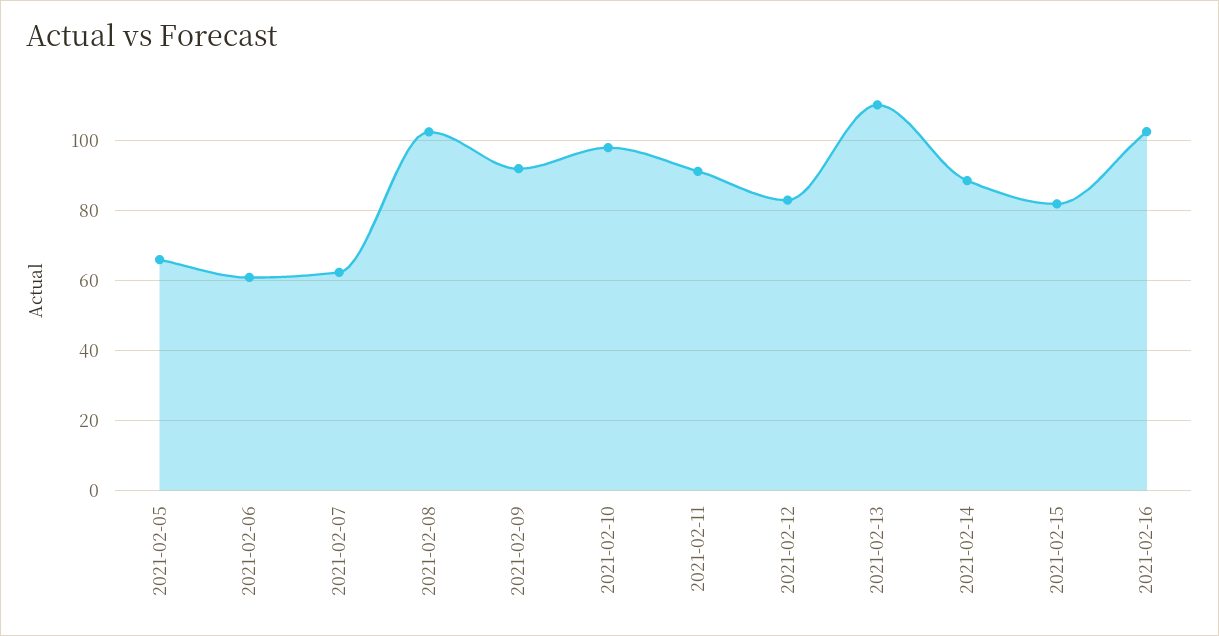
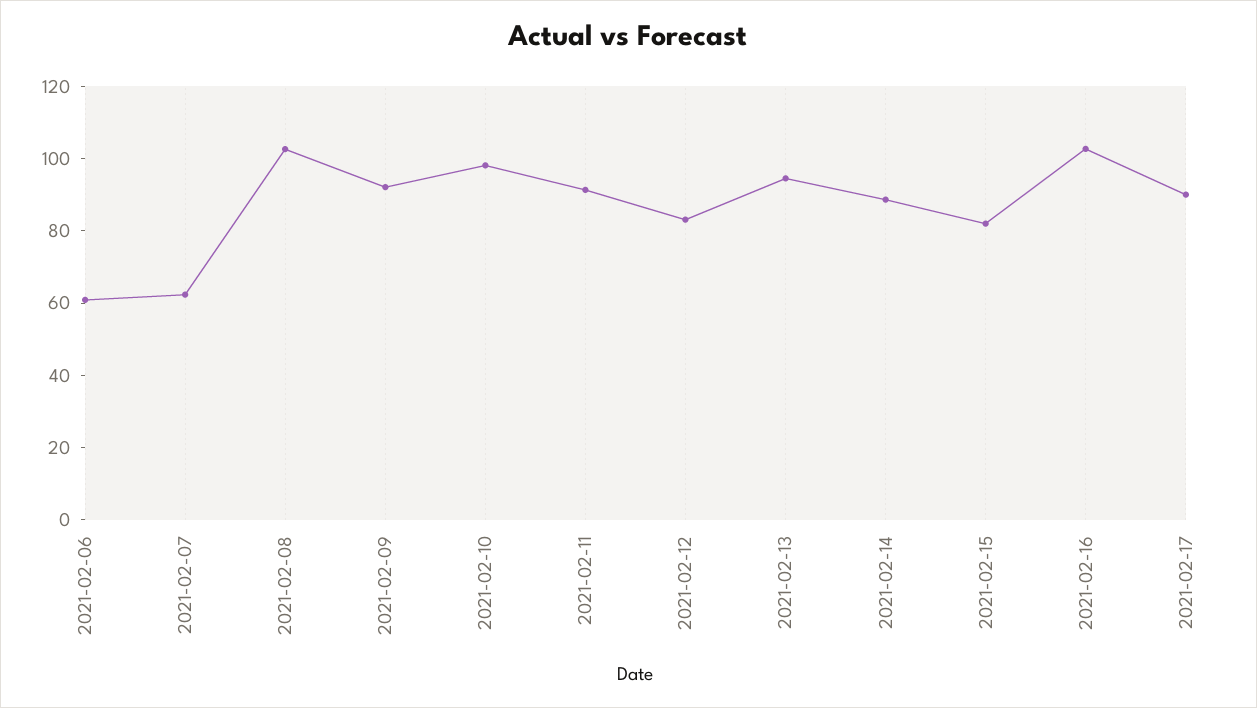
2021-02-05: 66 -> none
2021-02-13: 110 -> 95
2021-02-17: none -> 90

